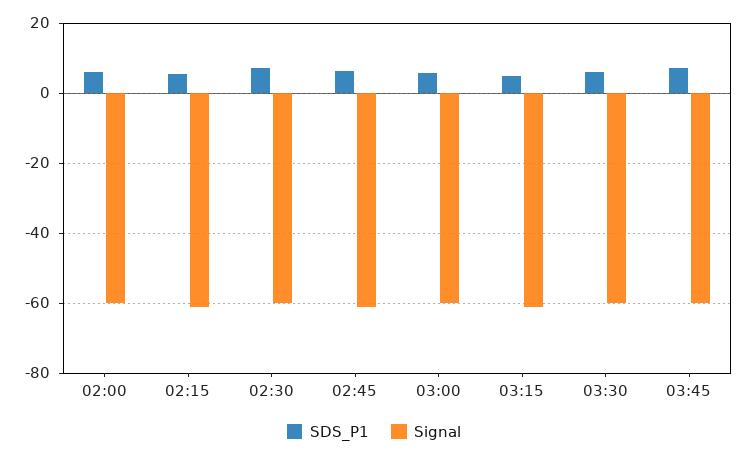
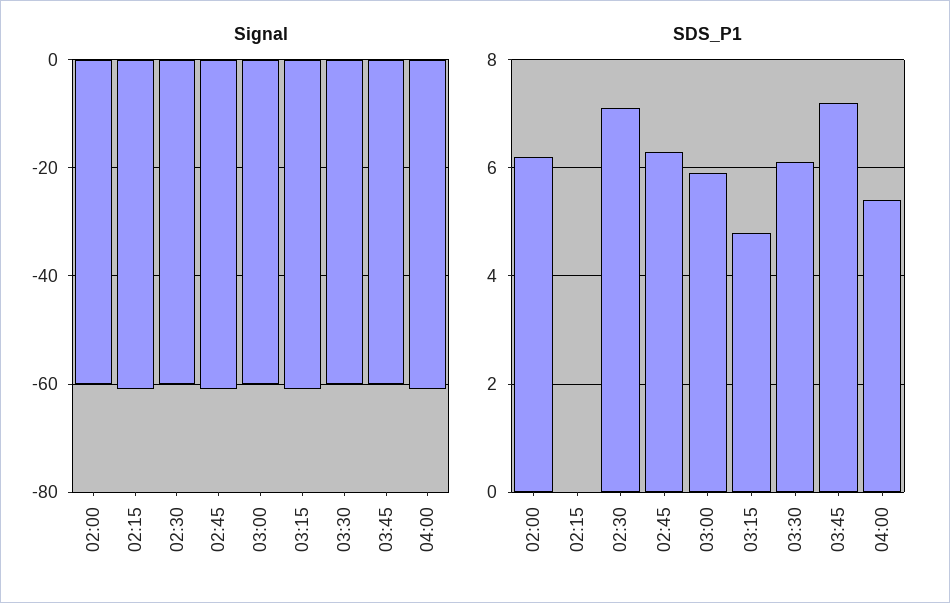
SDS_P1, 02:15: 6 -> 0
Signal, 04:00: none -> -60
SDS_P1, 04:00: none -> 5.5

